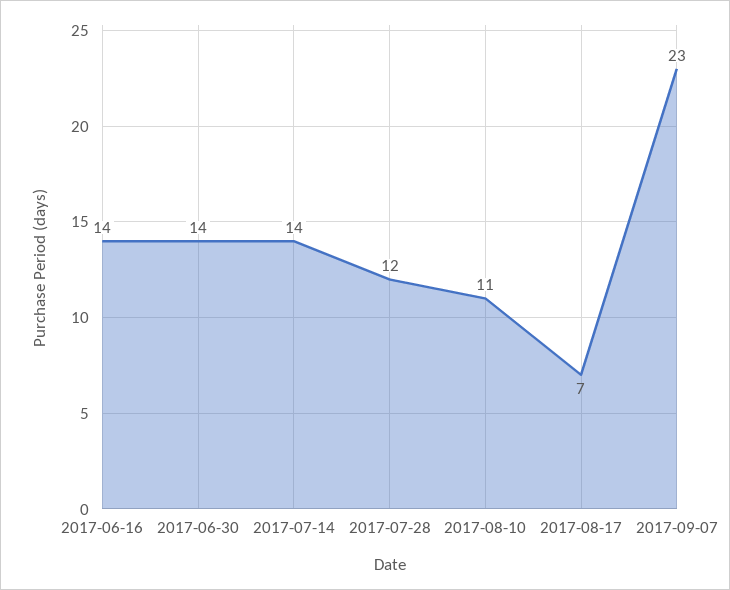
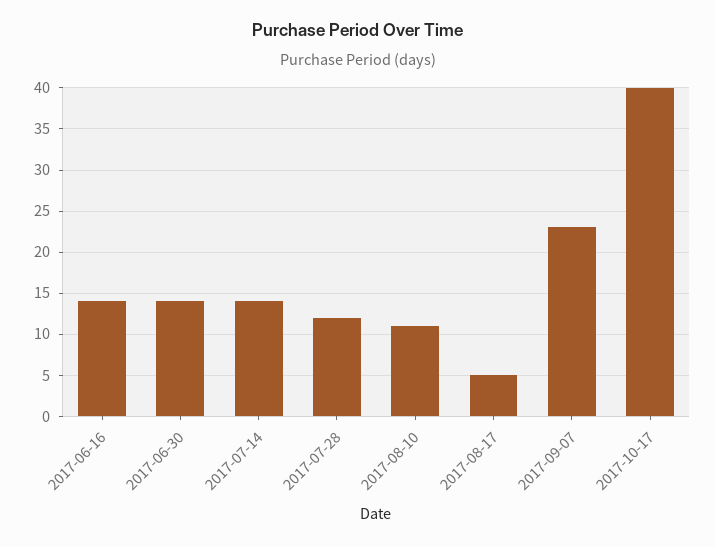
2017-08-17: 7 -> 5
2017-10-17: none -> 40

